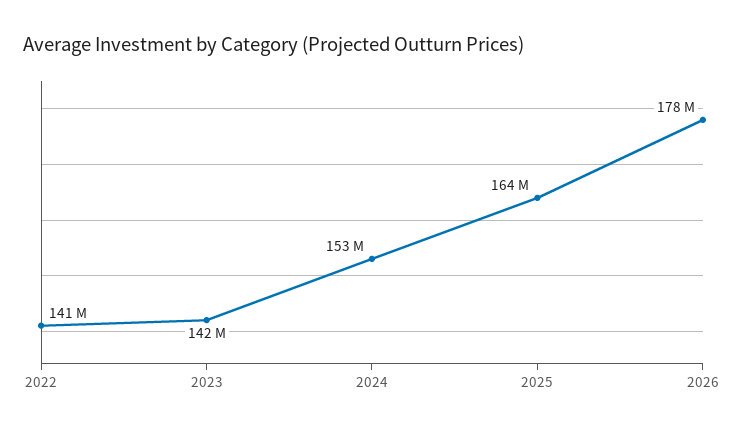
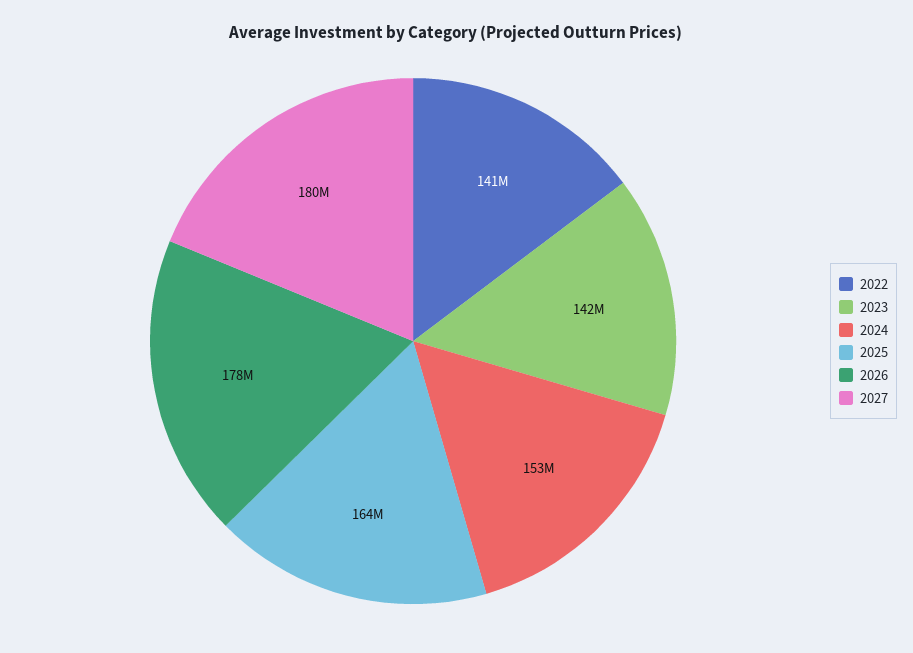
2027: none -> 180000000

